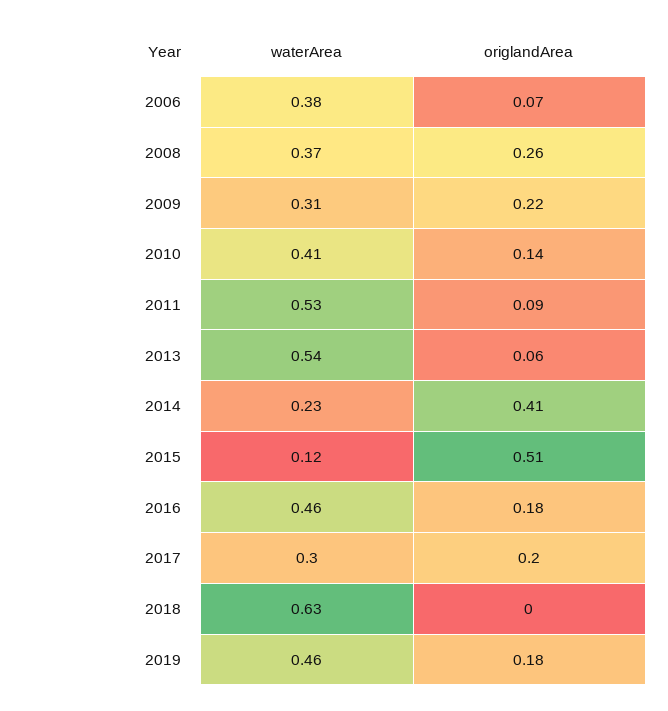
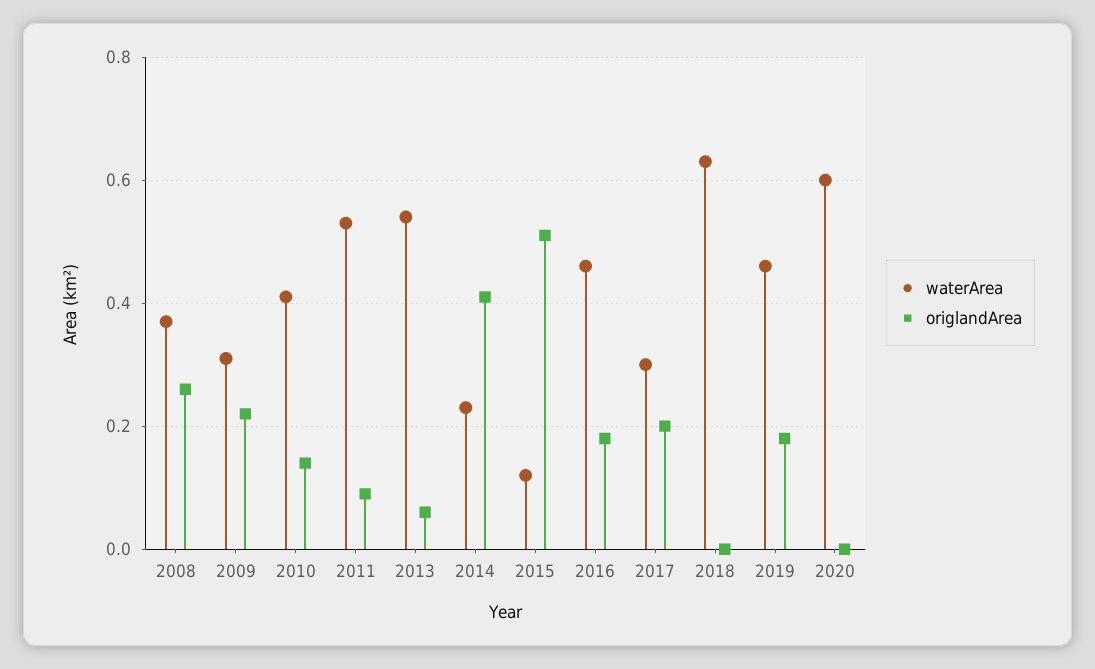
waterArea, 2006: 0.38 -> none
origlandArea, 2006: 0.07 -> none
waterArea, 2020: none -> 0.6
origlandArea, 2020: none -> 0

